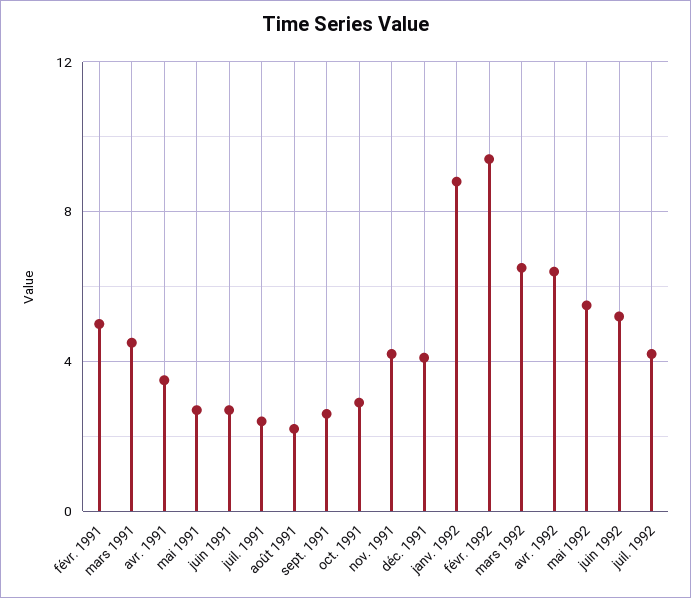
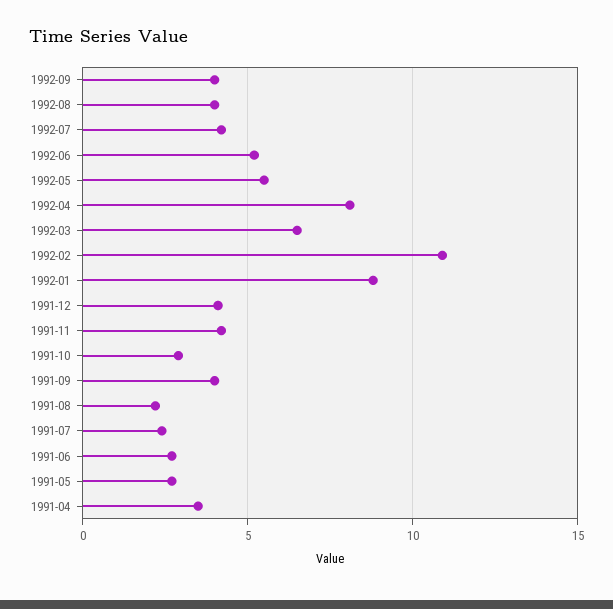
févr. 1991: 5 -> none
mars 1991: 4.5 -> none
sept. 1991: 2.5 -> 4
févr. 1992: 9.5 -> 11
avr. 1992: 6.5 -> 8
1992-09: none -> 4
1992-08: none -> 4

